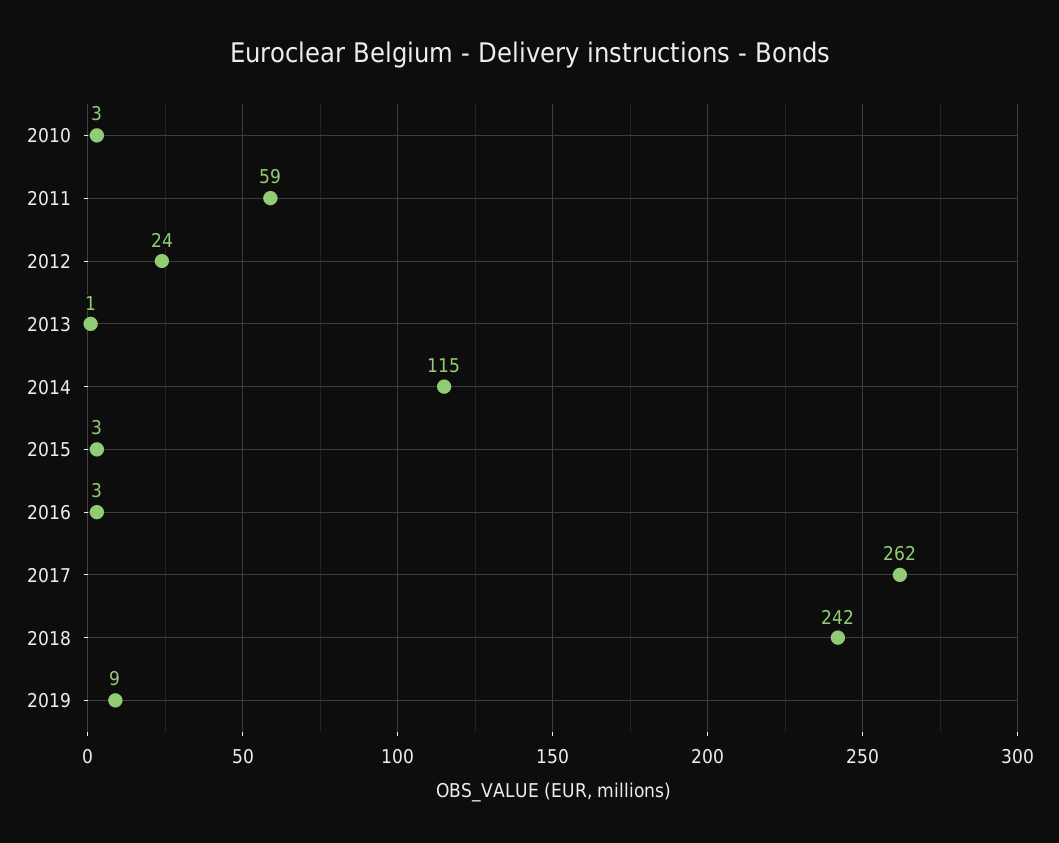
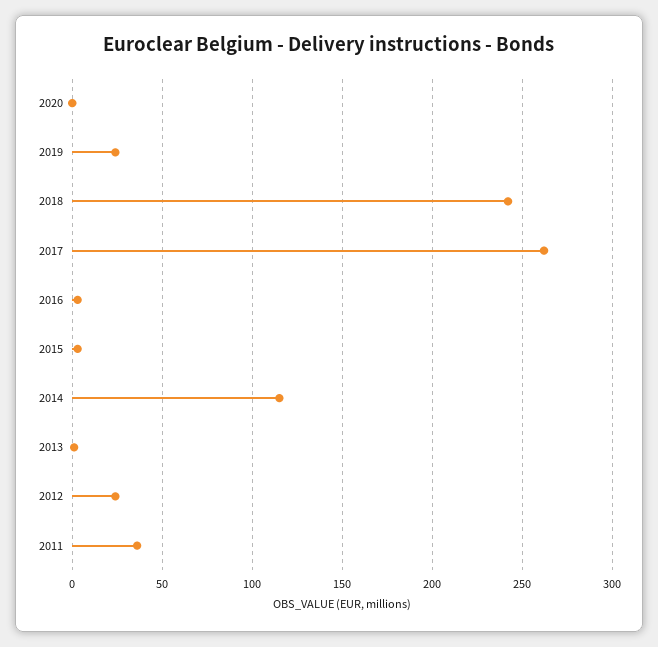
2010: 3 -> none
2011: 59 -> 35
2019: 9 -> 25
2020: none -> 0

